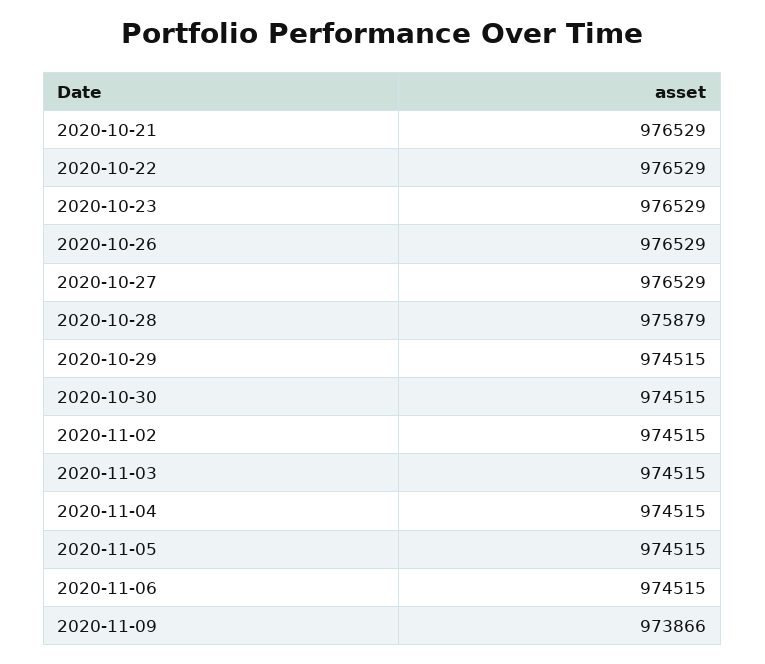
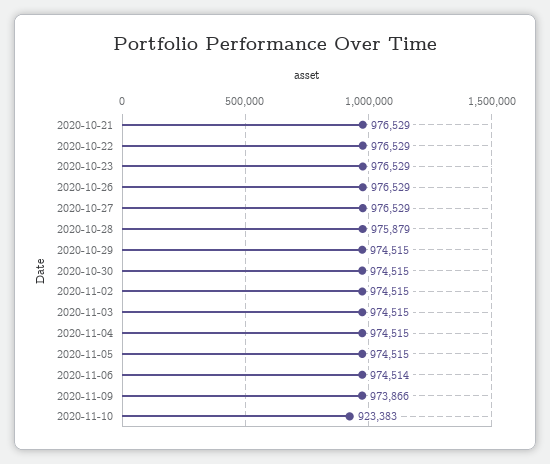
2020-11-06: 974515 -> 974514
2020-11-10: none -> 923383

